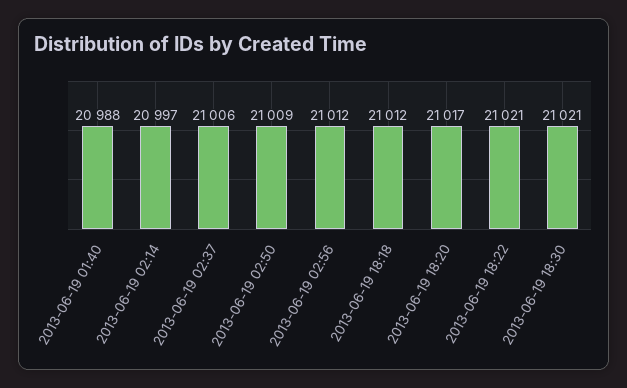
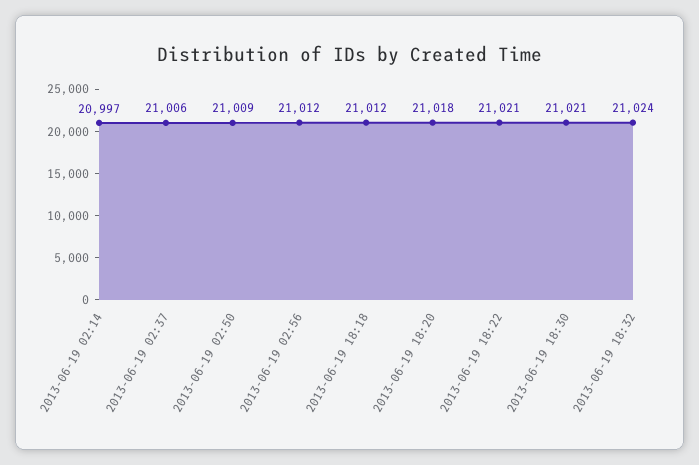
2013-06-19 01:40: 20988 -> none
2013-06-19 18:20: 21017 -> 21018
2013-06-19 18:32: none -> 21024

